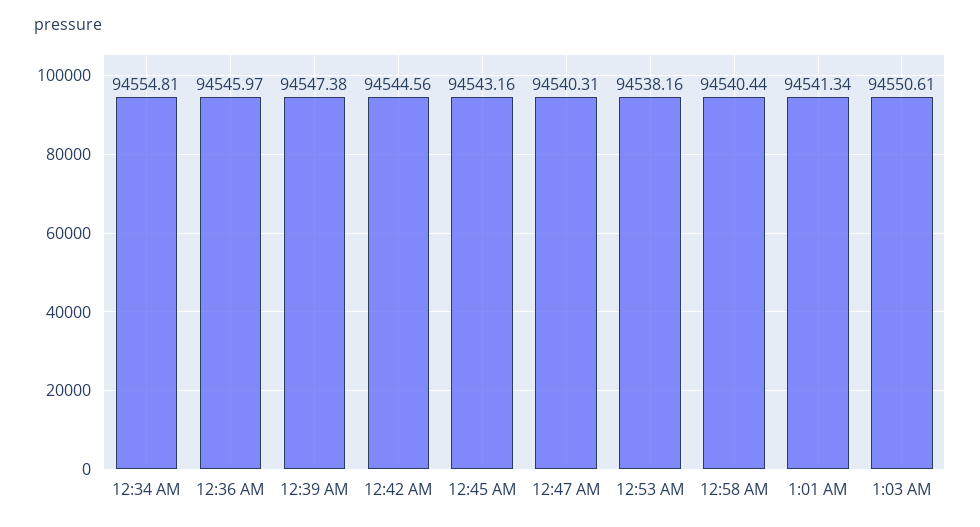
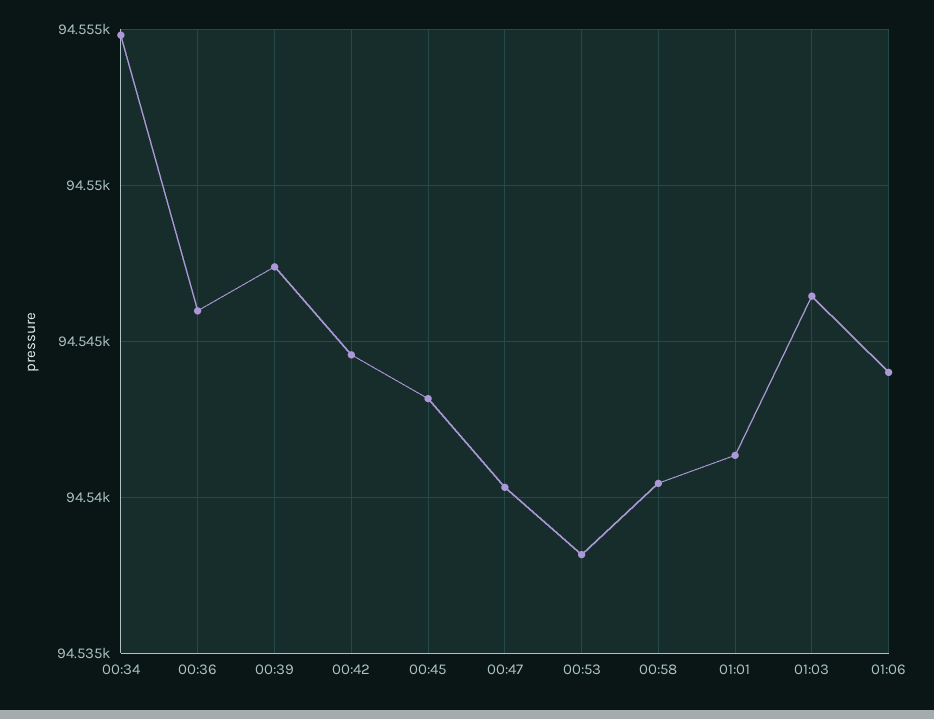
1:03 AM: 94550.61 -> 94546.5
01:06: none -> 94544

